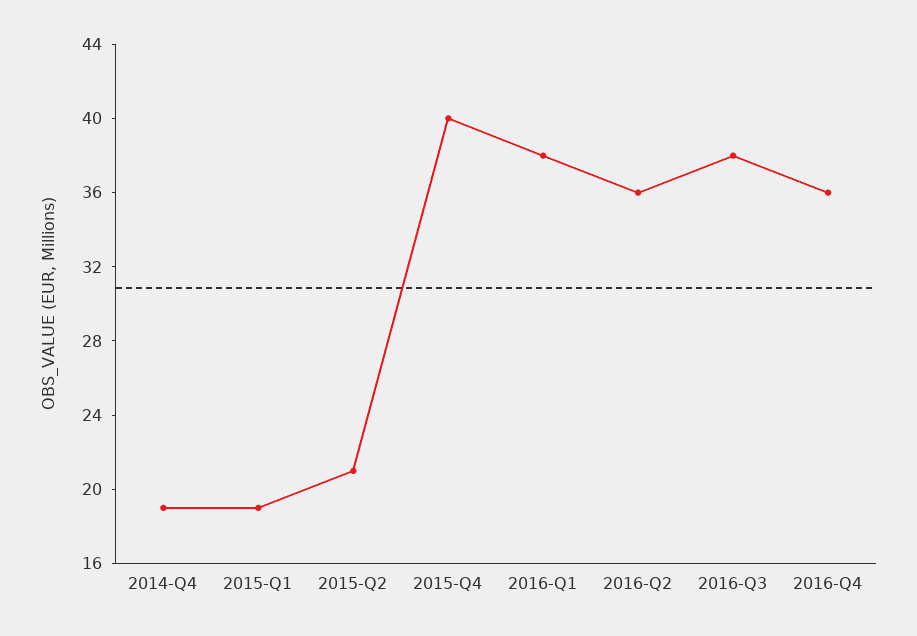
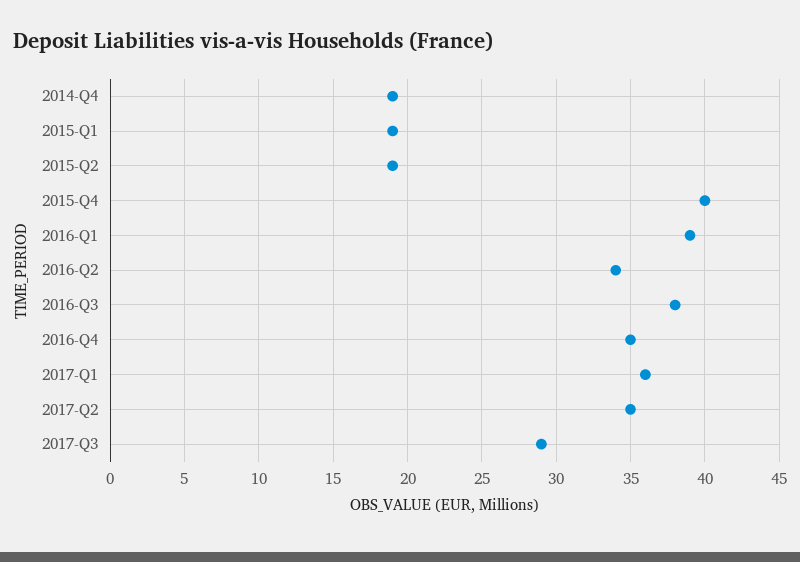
2015-Q2: 21 -> 19
2016-Q1: 38 -> 39
2016-Q2: 36 -> 34
2016-Q4: 36 -> 35
2017-Q1: none -> 36
2017-Q2: none -> 35
2017-Q3: none -> 29

